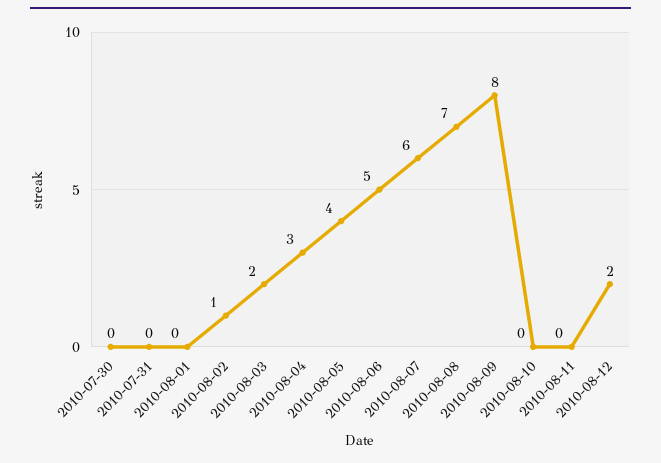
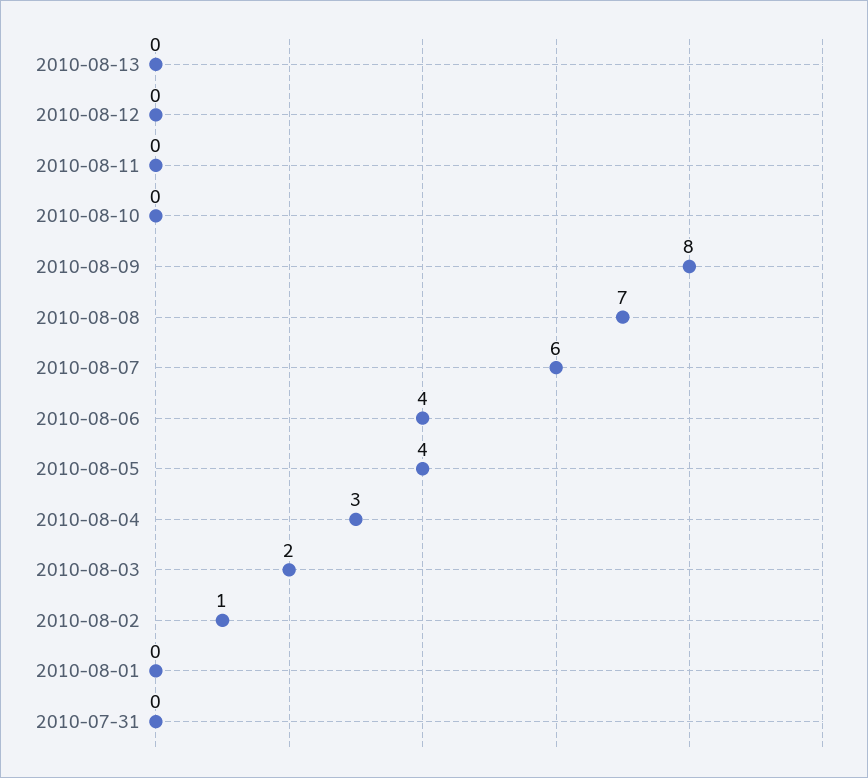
2010-07-30: 0 -> none
2010-08-06: 5 -> 4
2010-08-12: 2 -> 0
2010-08-13: none -> 0

